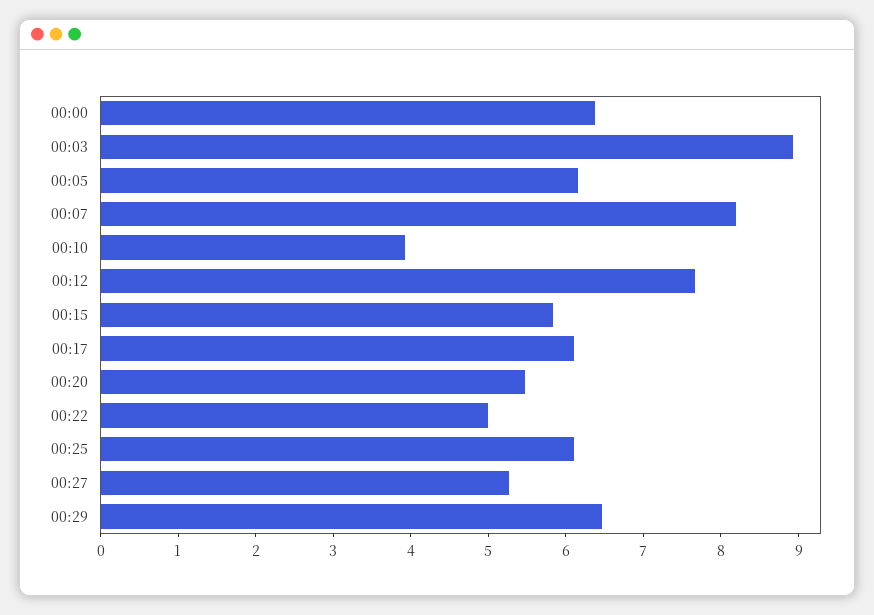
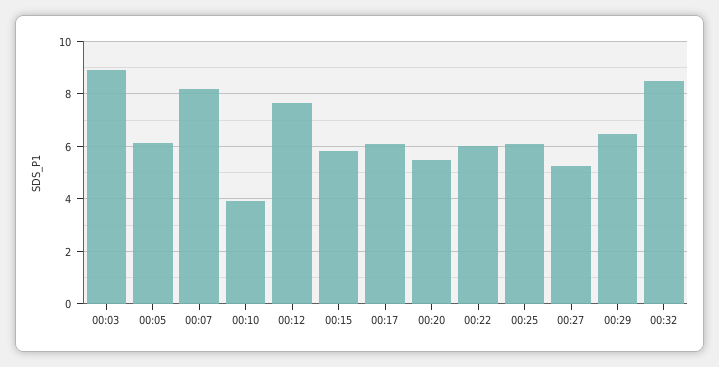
00:00: 6.4 -> none
00:22: 5 -> 6
00:32: none -> 8.5

